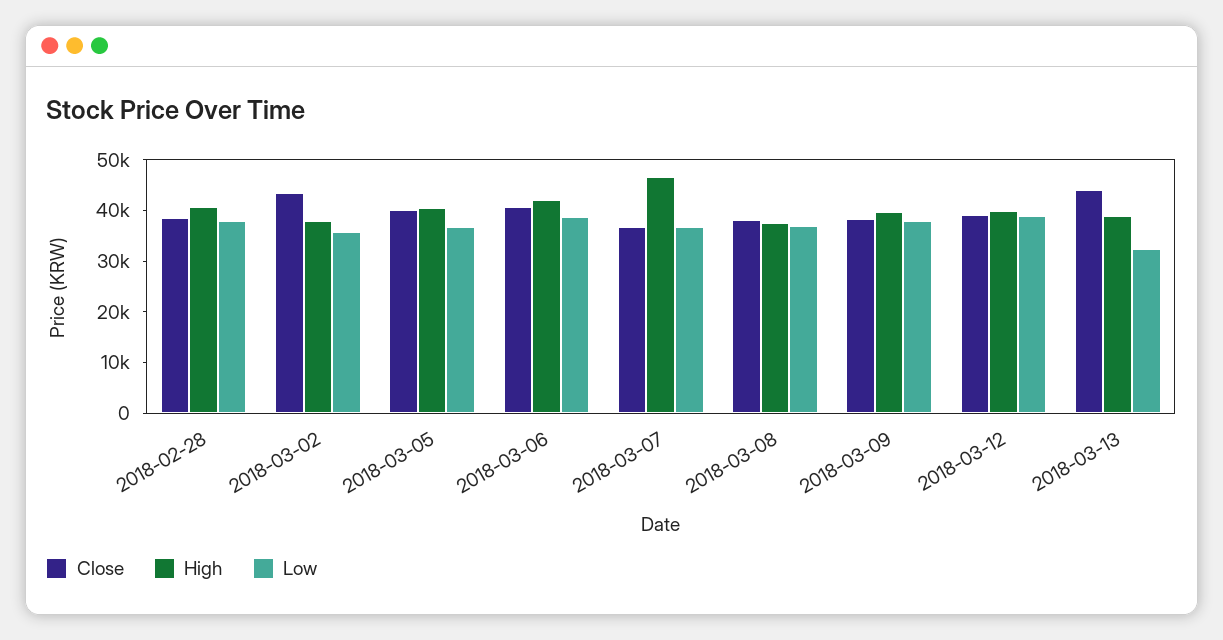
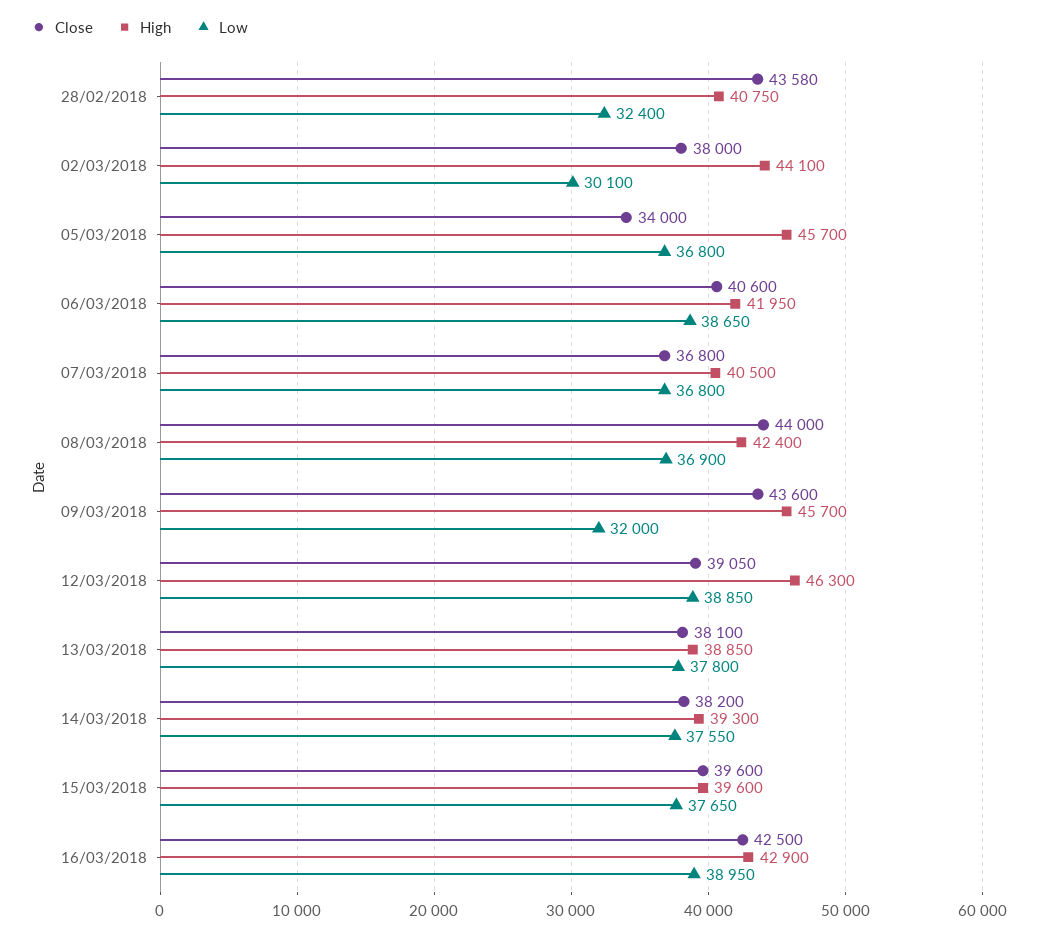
Close, 2018-02-28: 38000 -> 43580
Low, 2018-02-28: 38000 -> 32400
Close, 2018-03-02: 44000 -> 38000
High, 2018-03-02: 38000 -> 44100
Low, 2018-03-02: 36000 -> 30100
Close, 2018-03-05: 40000 -> 34000
High, 2018-03-05: 40000 -> 45700
High, 2018-03-07: 46000 -> 40500
Close, 2018-03-08: 38000 -> 44000
High, 2018-03-08: 38000 -> 42400
Close, 2018-03-09: 38000 -> 43600
High, 2018-03-09: 40000 -> 45700
Low, 2018-03-09: 38000 -> 32000
High, 2018-03-12: 40000 -> 46300
Close, 2018-03-13: 44000 -> 38100
Low, 2018-03-13: 32000 -> 37800
Close, 14/03/2018: none -> 38200
High, 14/03/2018: none -> 39300
Low, 14/03/2018: none -> 37550
Close, 15/03/2018: none -> 39600
High, 15/03/2018: none -> 39600
Low, 15/03/2018: none -> 37650
Close, 16/03/2018: none -> 42500
High, 16/03/2018: none -> 42900
Low, 16/03/2018: none -> 38950

